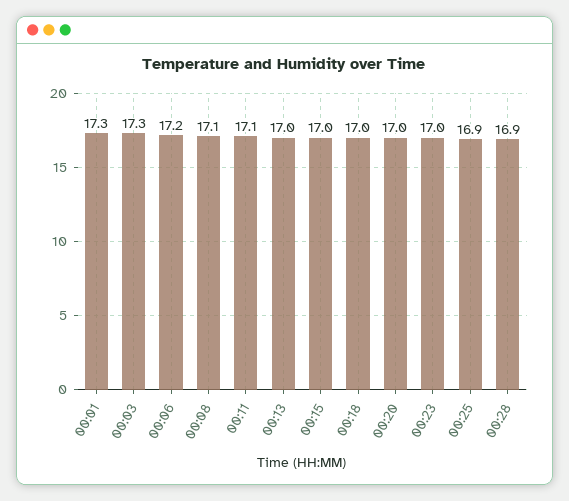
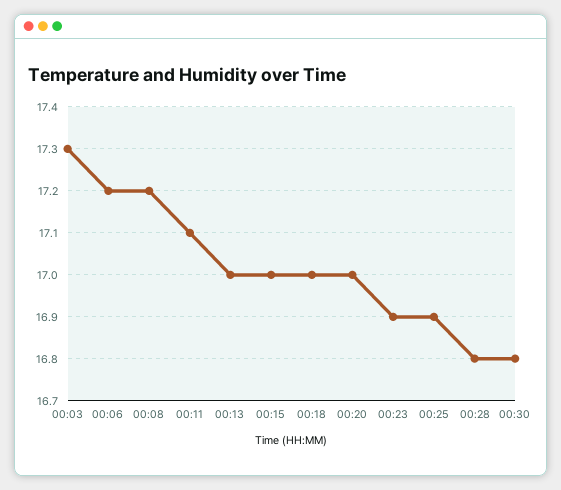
00:01: 17.3 -> none
00:08: 17.1 -> 17.2
00:23: 17 -> 16.9
00:28: 16.9 -> 16.8
00:30: none -> 16.8

